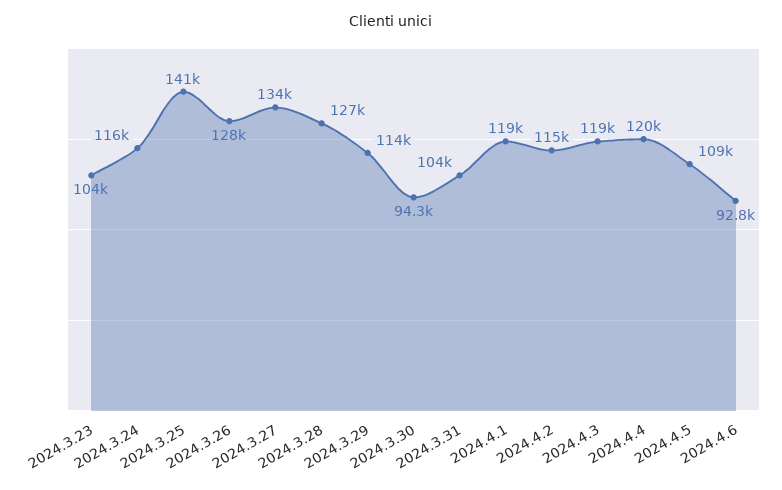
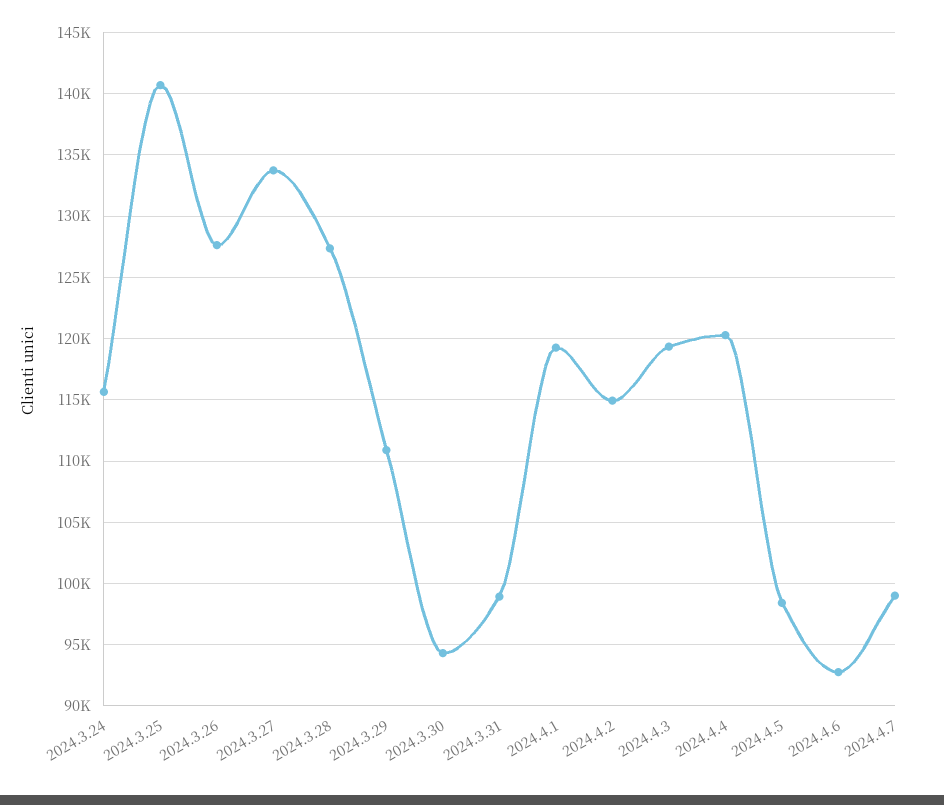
2024.3.23: 104000 -> none
2024.3.29: 114000 -> 111000
2024.3.31: 104000 -> 99000
2024.4.5: 109000 -> 98500
2024.4.7: none -> 99000

